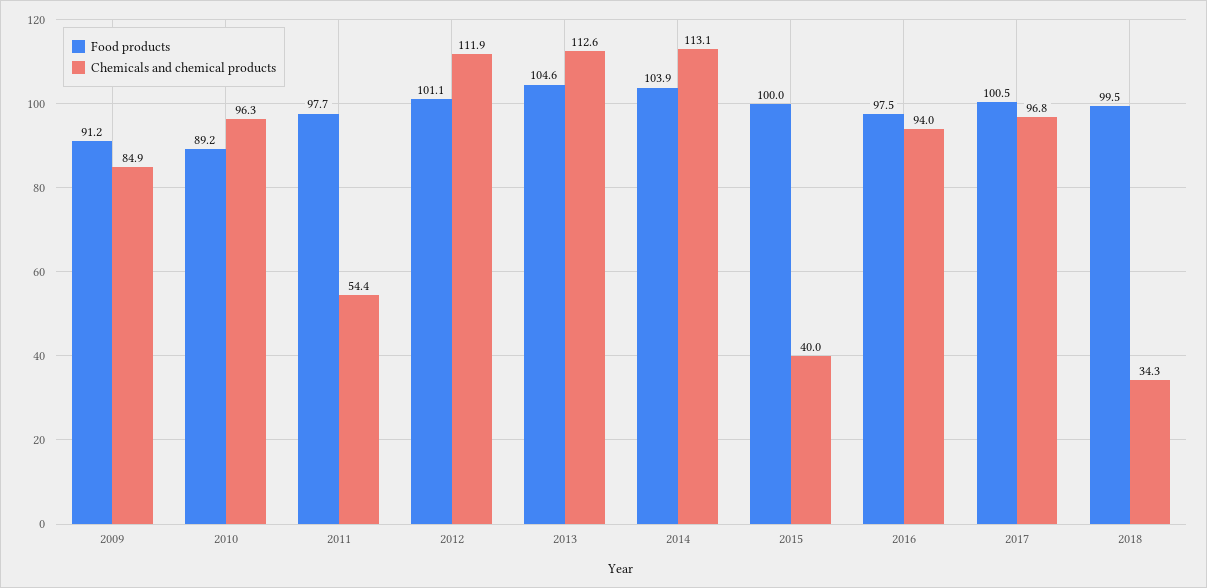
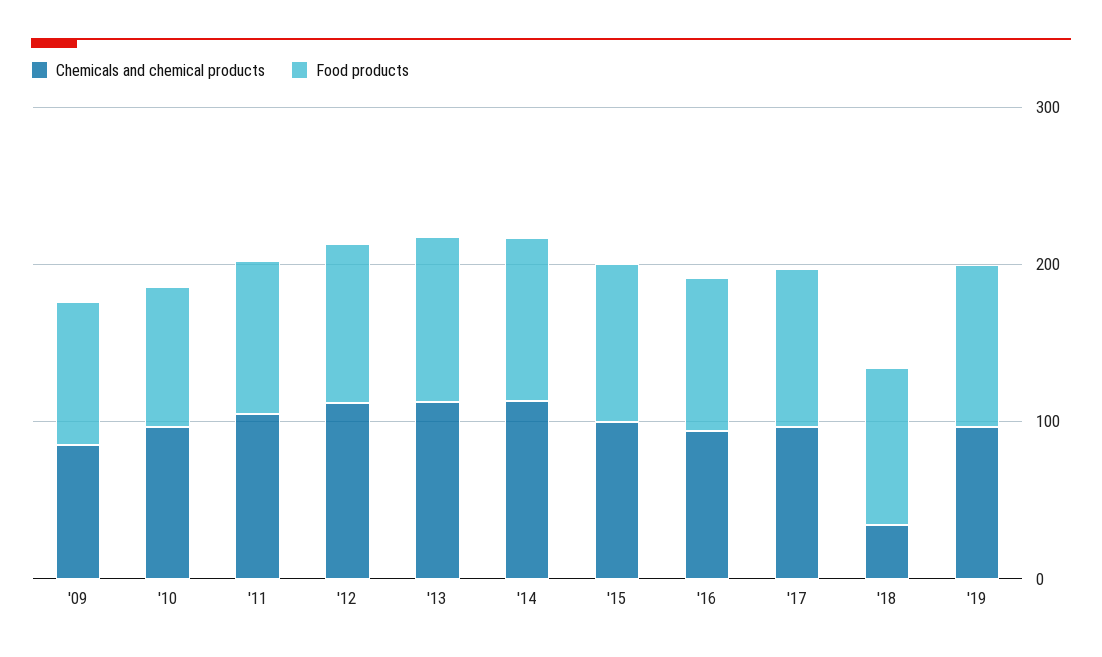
Chemicals and chemical products, 2011: 54.4 -> 100
Chemicals and chemical products, 2015: 40 -> 100
Chemicals and chemical products, '19: none -> 100
Food products, '19: none -> 100

